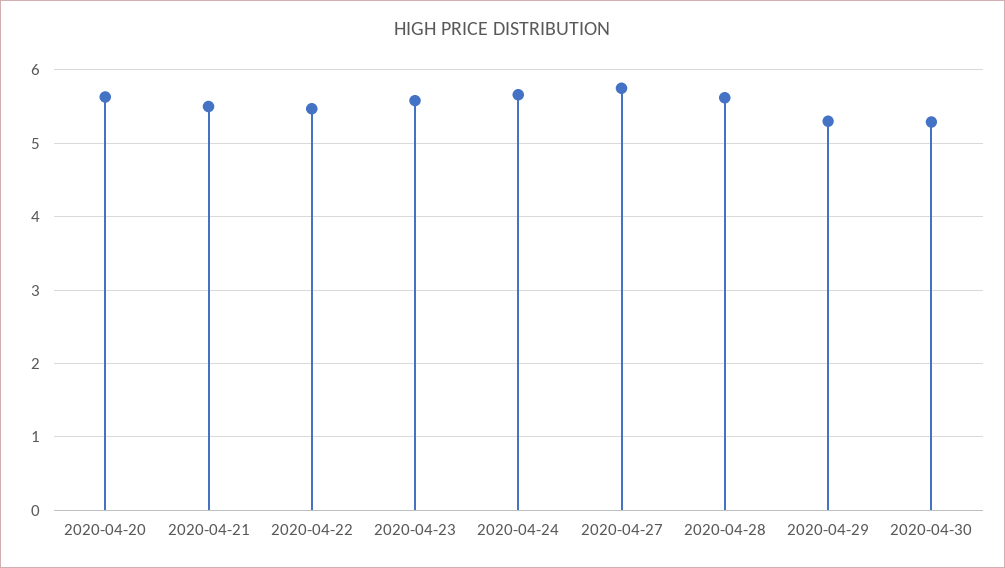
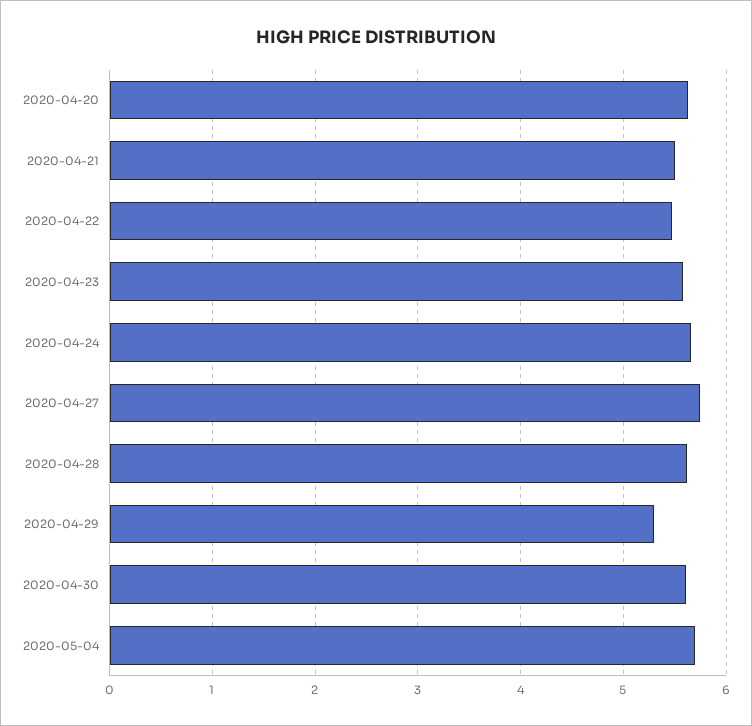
2020-04-30: 5.3 -> 5.6
2020-05-04: none -> 5.7

